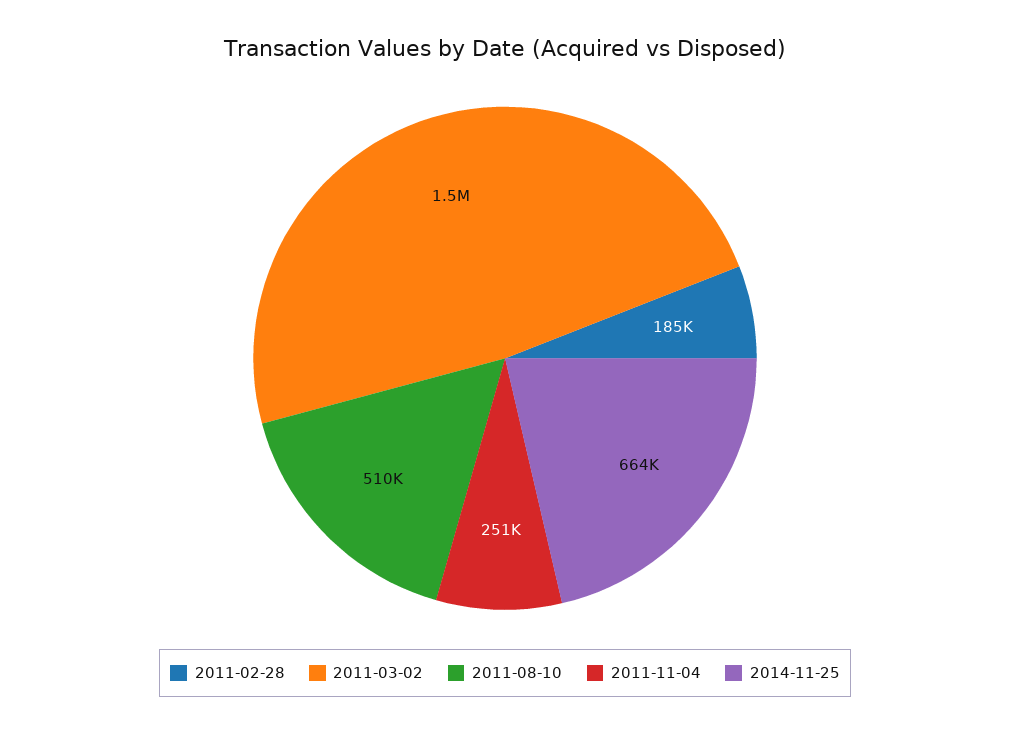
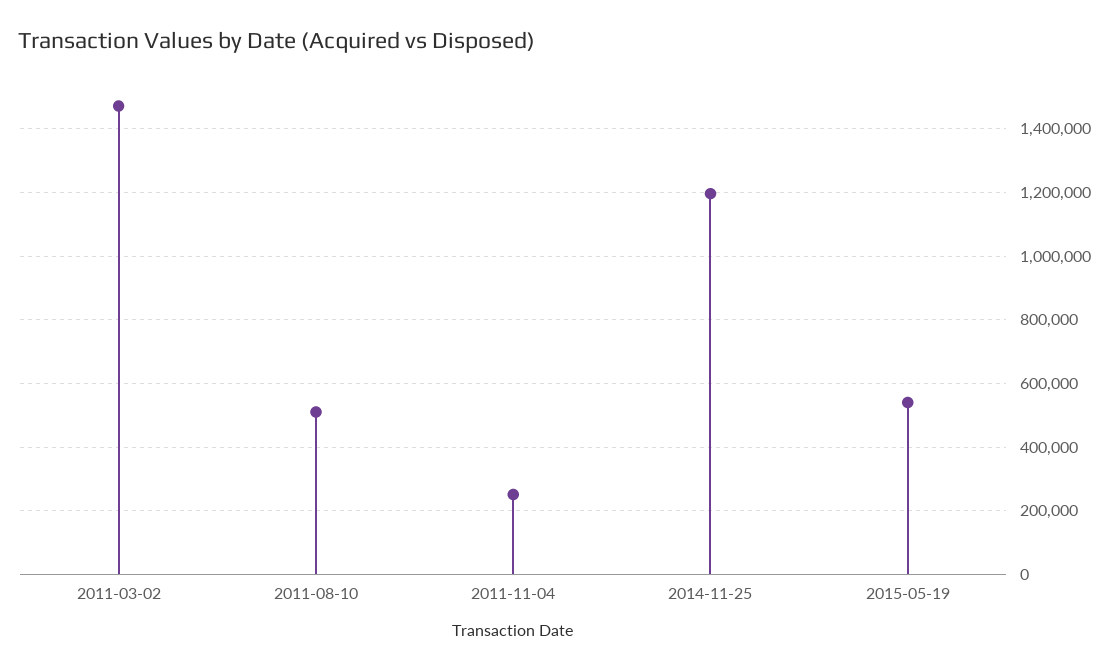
2011-02-28: 185000 -> none
2014-11-25: 664000 -> 1200000
2015-05-19: none -> 540000

